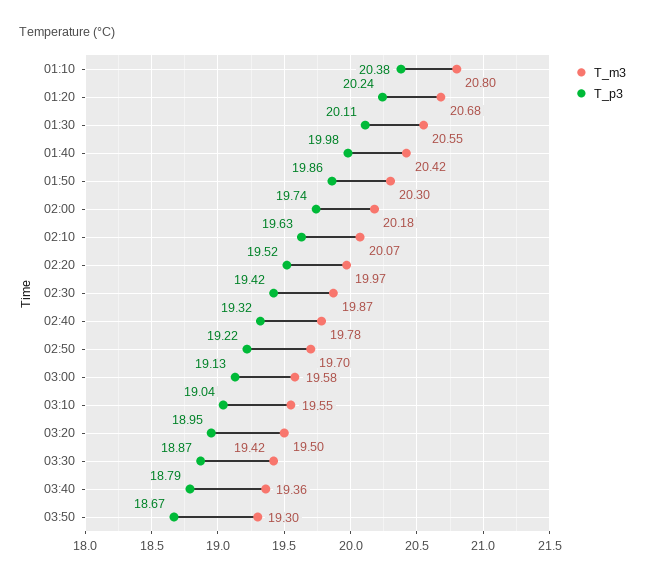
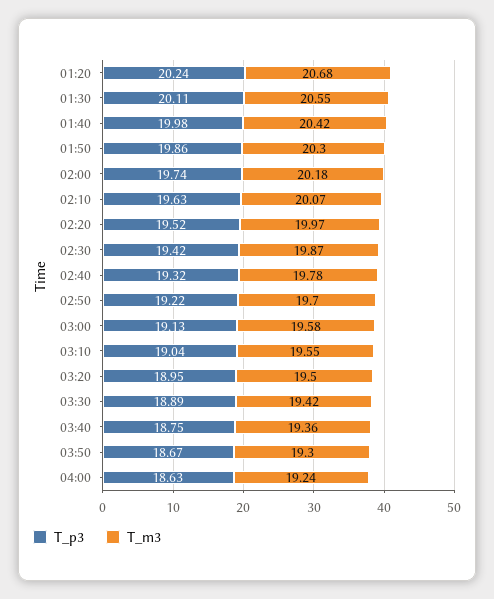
T_m3, 01:10: 20.8 -> none
T_p3, 01:10: 20.38 -> none
T_p3, 03:30: 18.87 -> 18.89
T_p3, 03:40: 18.79 -> 18.75
T_p3, 04:00: none -> 18.63
T_m3, 04:00: none -> 19.24

